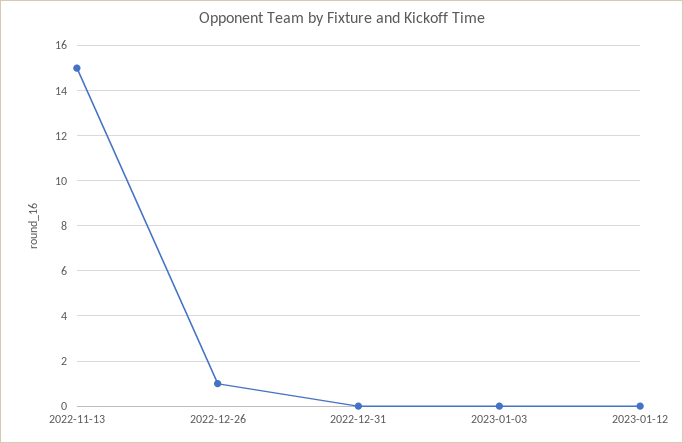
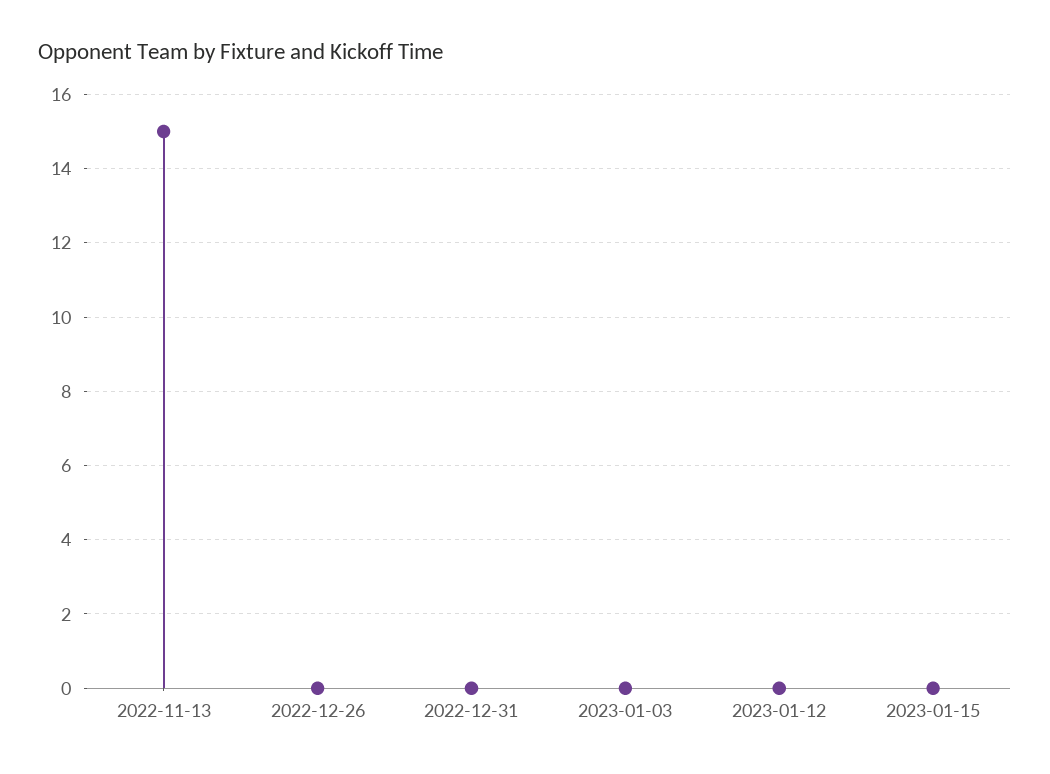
2022-12-26: 1 -> 0
2023-01-15: none -> 0

